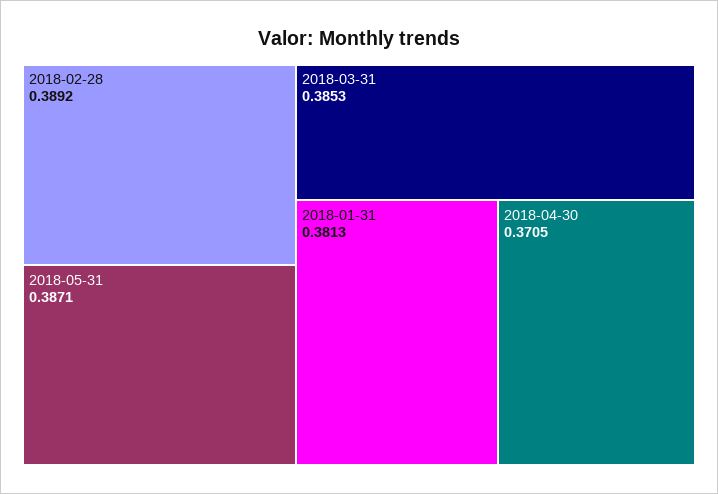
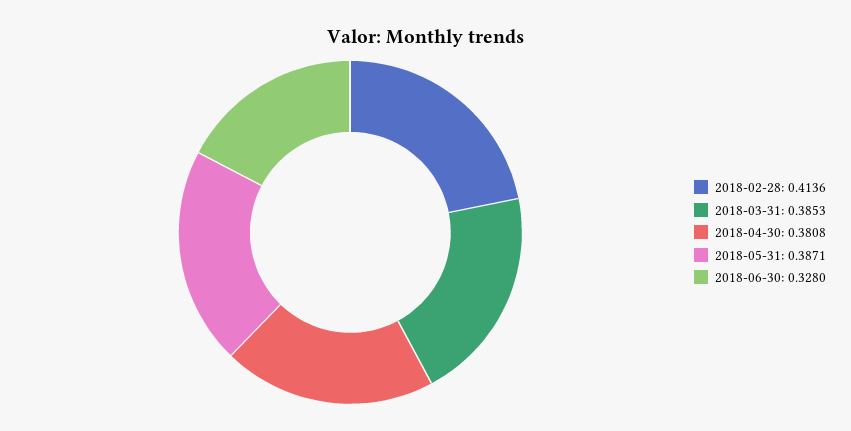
2018-02-28: 0.3892 -> 0.4136
2018-01-31: 0.3813 -> none
2018-04-30: 0.3705 -> 0.3808
2018-06-30: none -> 0.328

